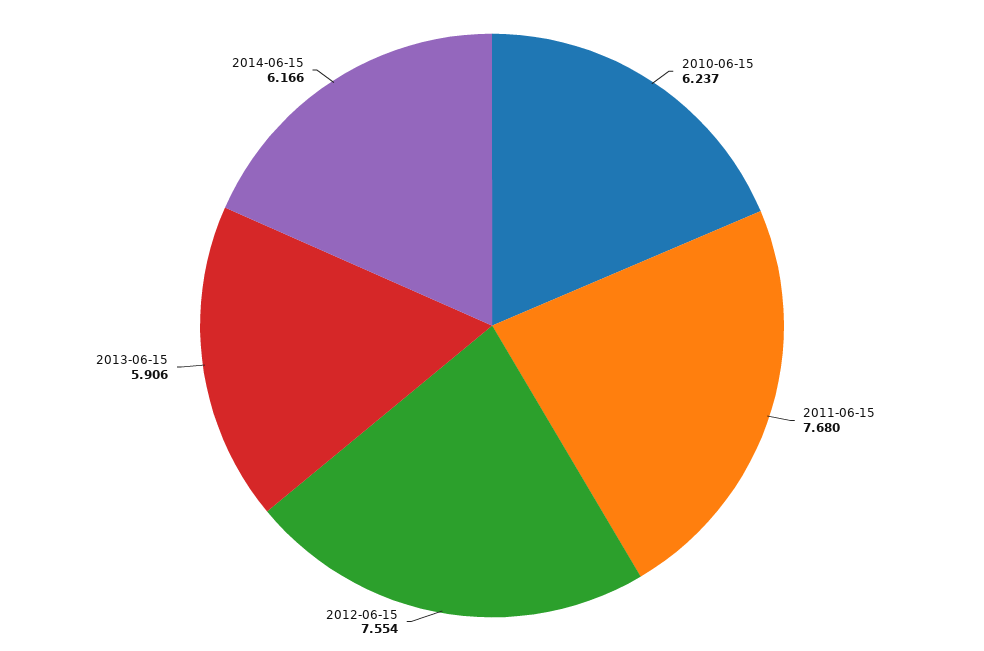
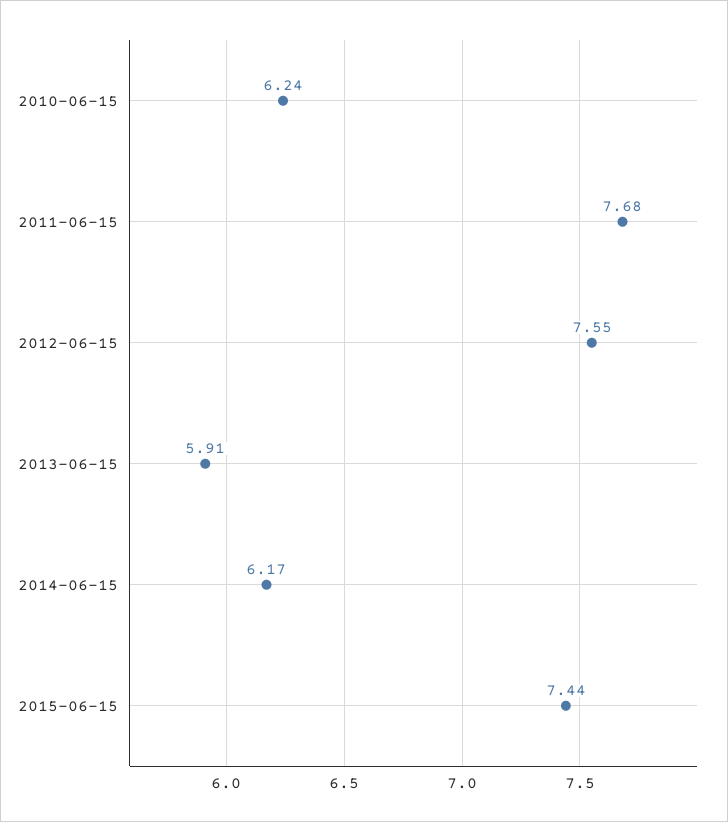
2015-06-15: none -> 7.44

